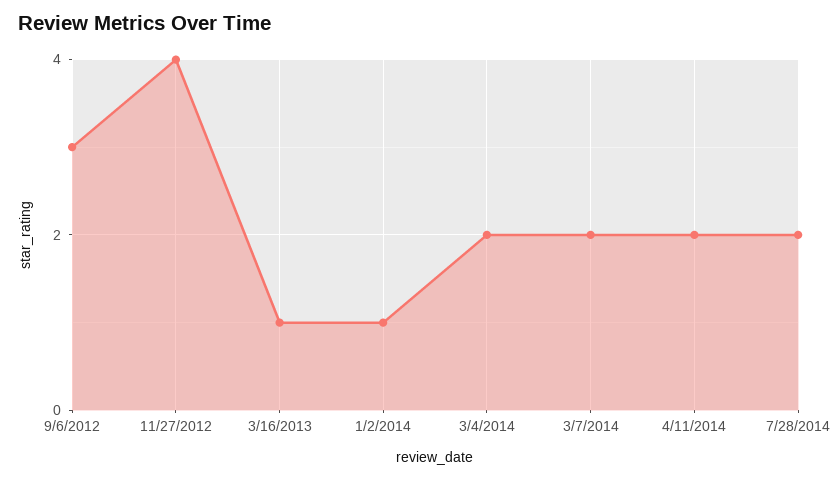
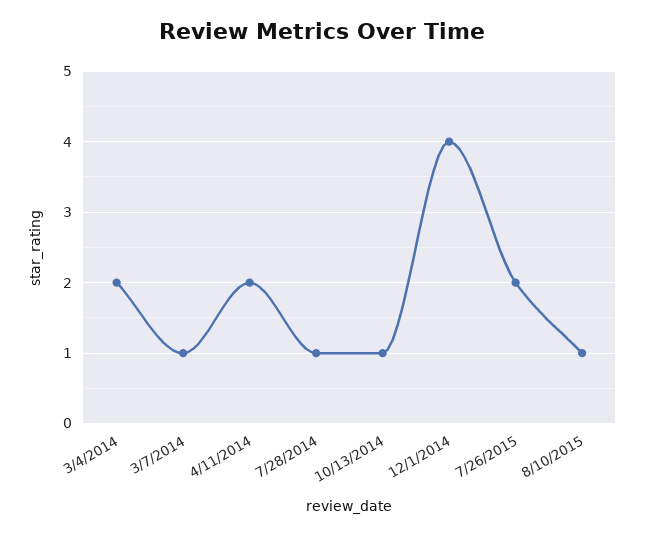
9/6/2012: 3 -> none
11/27/2012: 4 -> none
3/16/2013: 1 -> none
1/2/2014: 1 -> none
3/7/2014: 2 -> 1
7/28/2014: 2 -> 1
10/13/2014: none -> 1
12/1/2014: none -> 4
7/26/2015: none -> 2
8/10/2015: none -> 1

